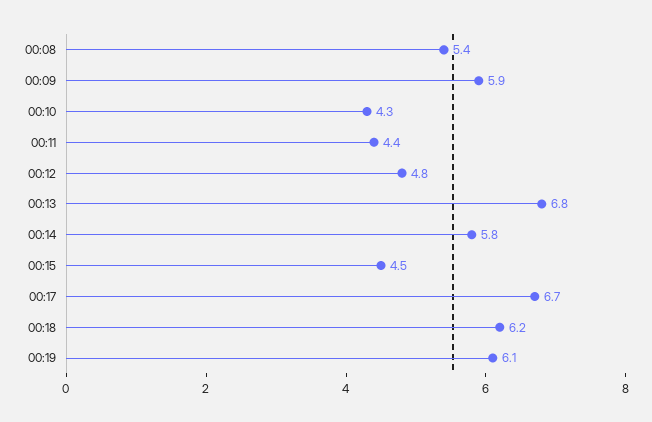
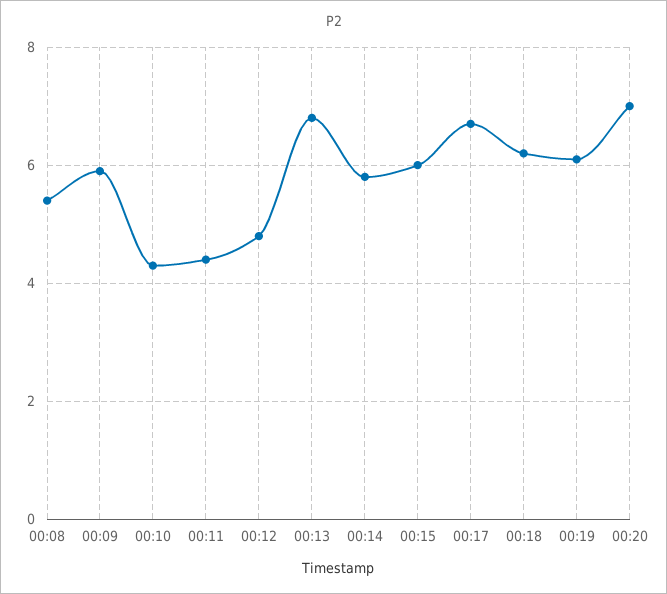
00:15: 4.5 -> 6
00:20: none -> 7

